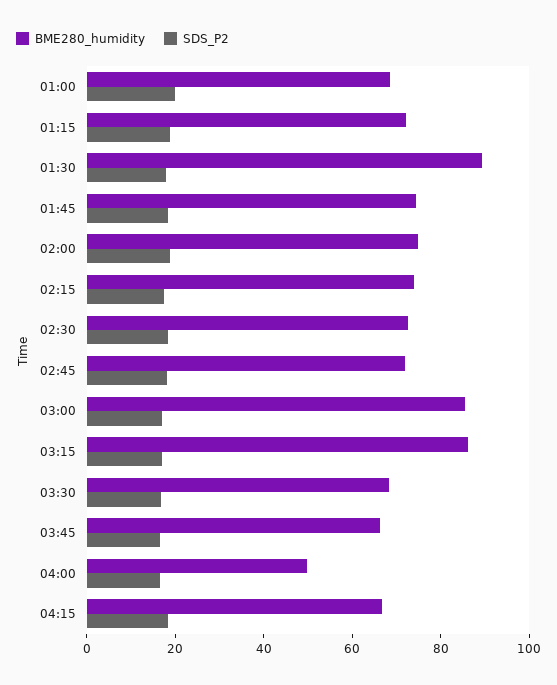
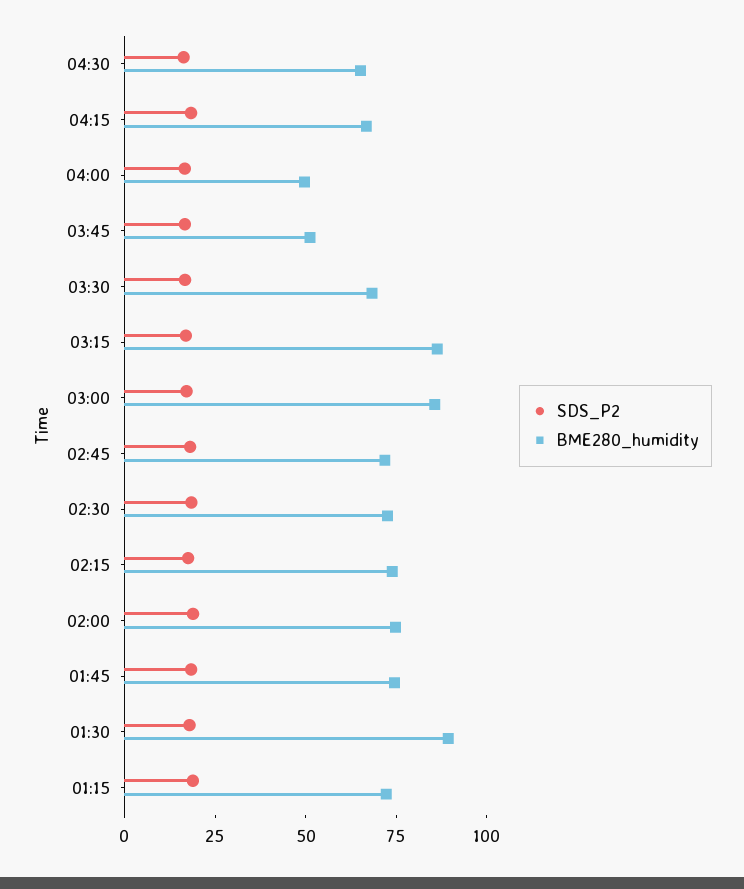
BME280_humidity, 01:00: 70 -> none
SDS_P2, 01:00: 20 -> none
BME280_humidity, 03:45: 65 -> 50
SDS_P2, 04:30: none -> 15
BME280_humidity, 04:30: none -> 65

